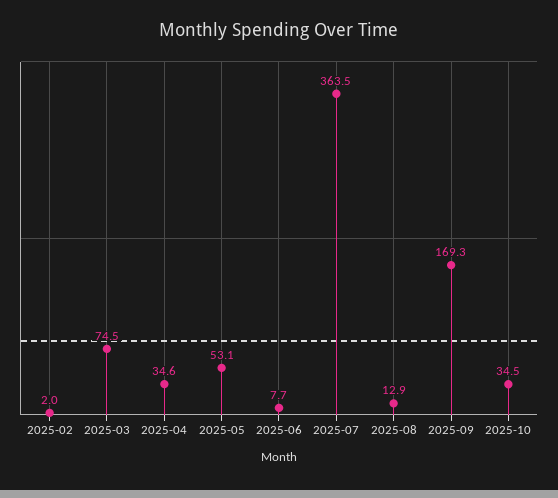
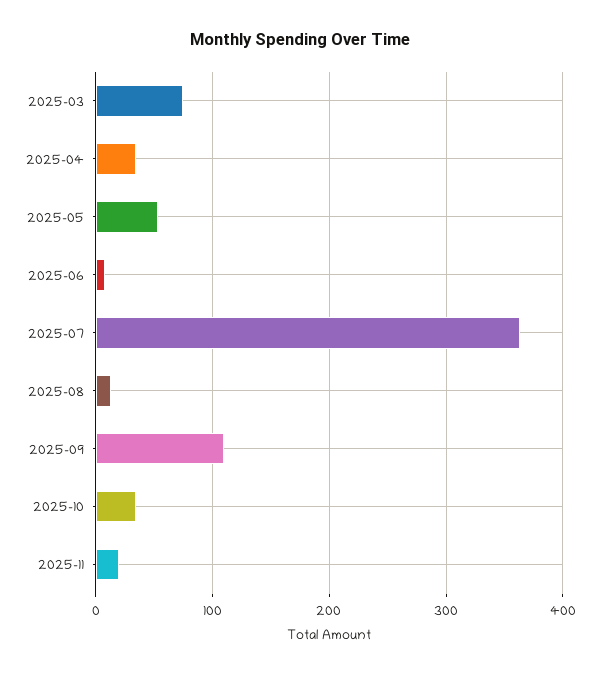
2025-02: 2 -> none
2025-09: 169.3 -> 110
2025-11: none -> 20

